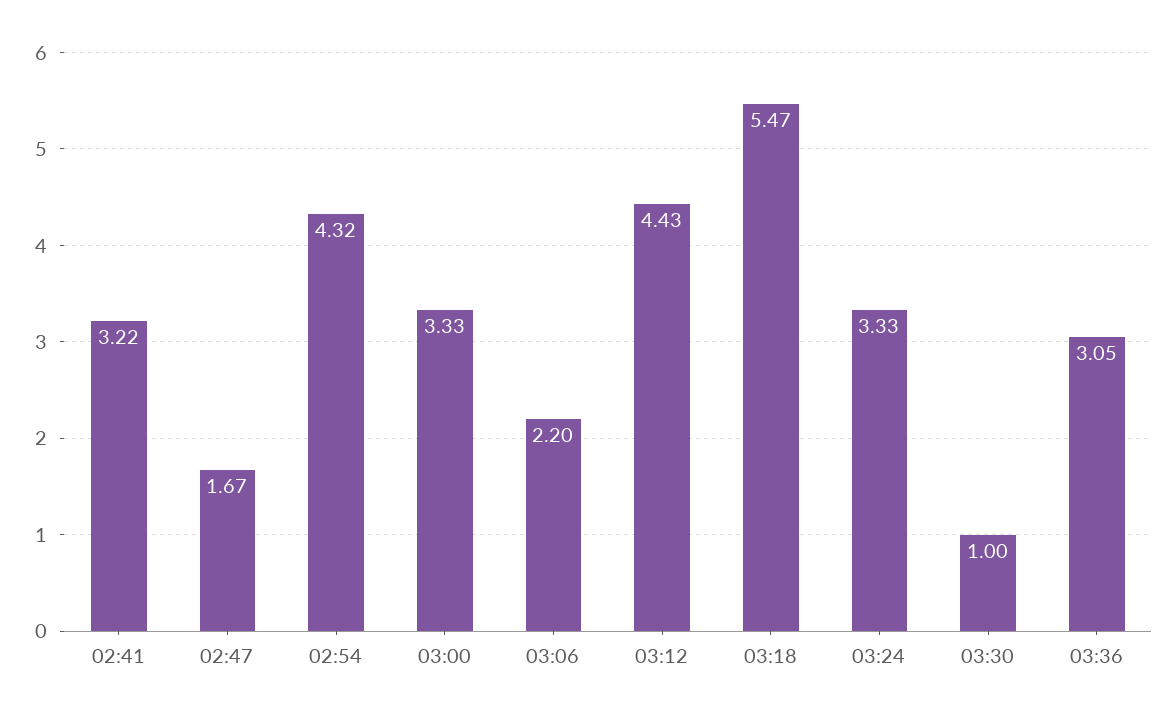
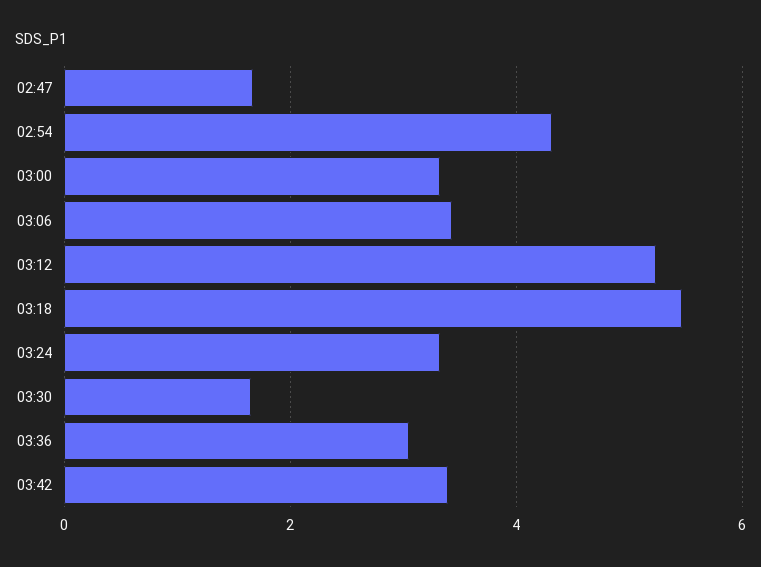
02:41: 3.22 -> none
03:06: 2.2 -> 3.4
03:12: 4.43 -> 5.2
03:30: 1 -> 1.6
03:42: none -> 3.4

